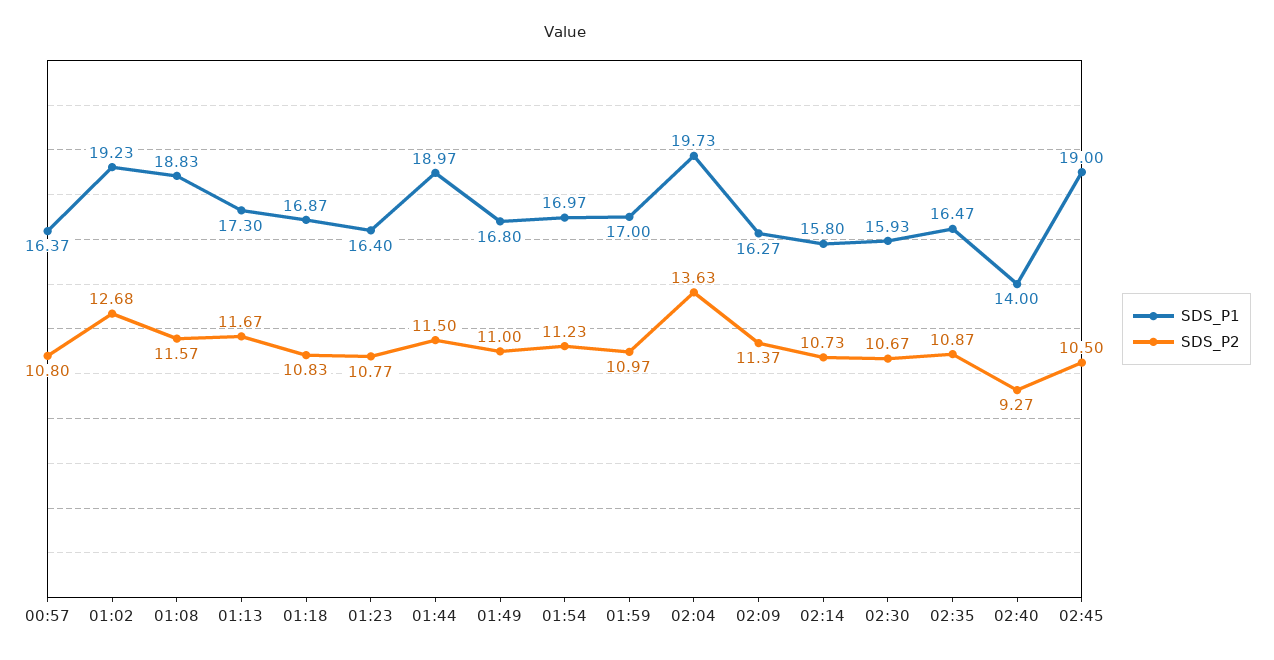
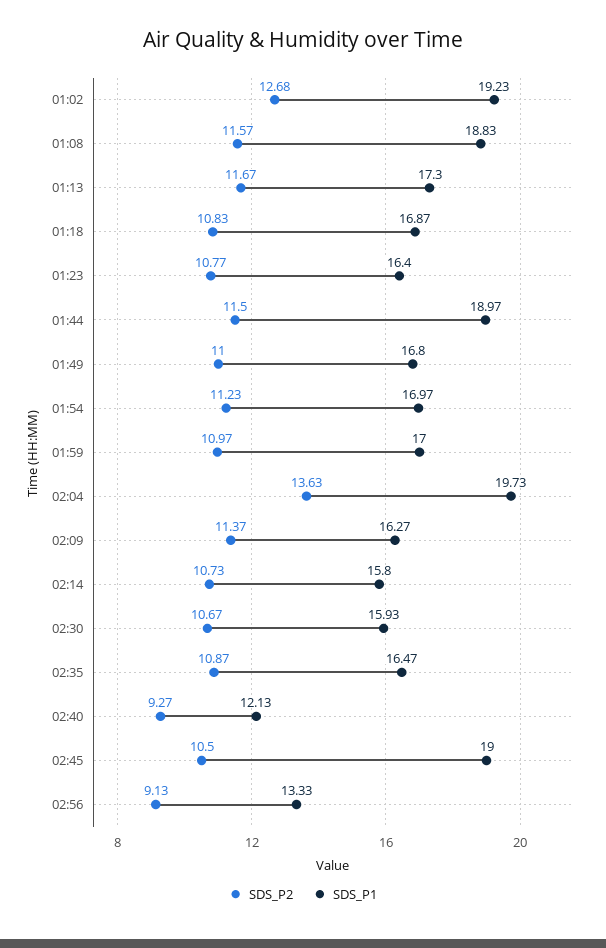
SDS_P1, 00:57: 16.37 -> none
SDS_P2, 00:57: 10.8 -> none
SDS_P1, 02:40: 14 -> 12.13
SDS_P2, 02:56: none -> 9.13
SDS_P1, 02:56: none -> 13.33

